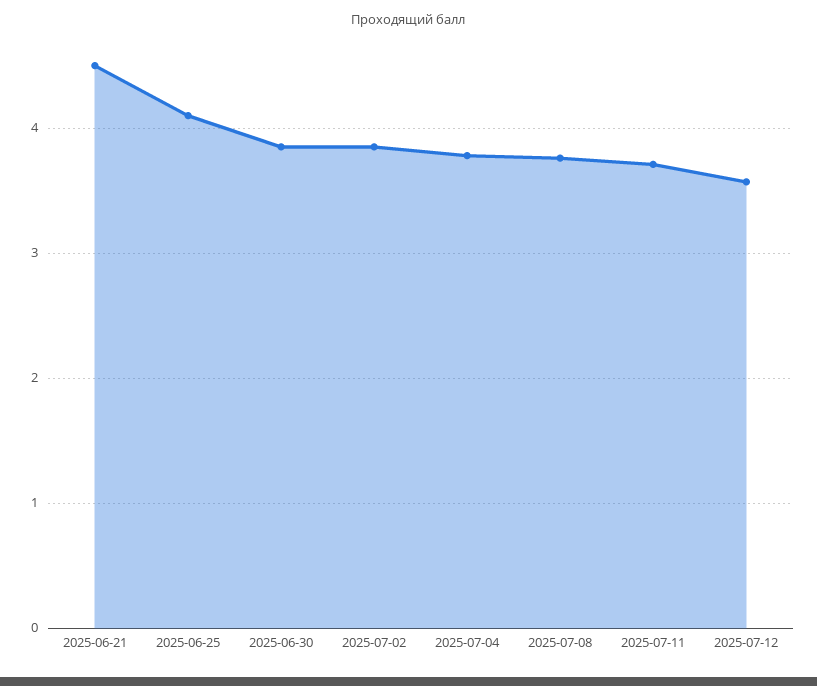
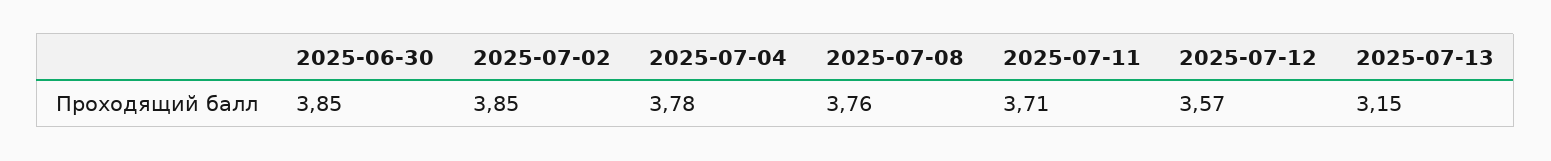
2025-06-21: 4.5 -> none
2025-06-25: 4.1 -> none
2025-07-13: none -> 3.15

